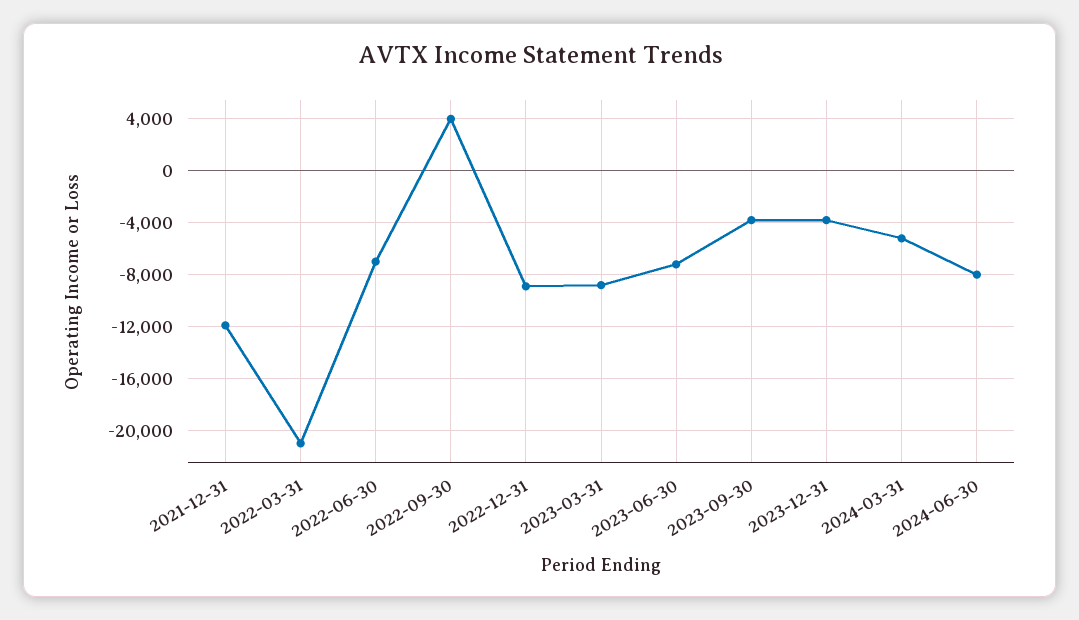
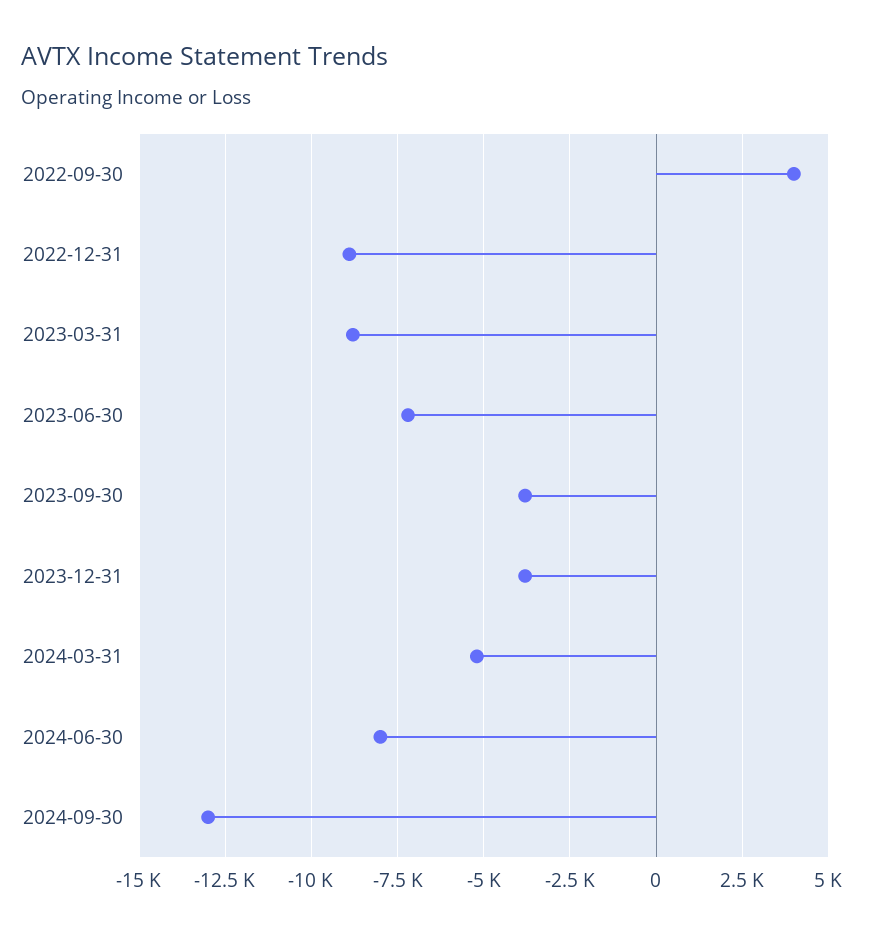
2021-12-31: -12000 -> none
2022-03-31: -21000 -> none
2022-06-30: -7000 -> none
2024-09-30: none -> -13000

